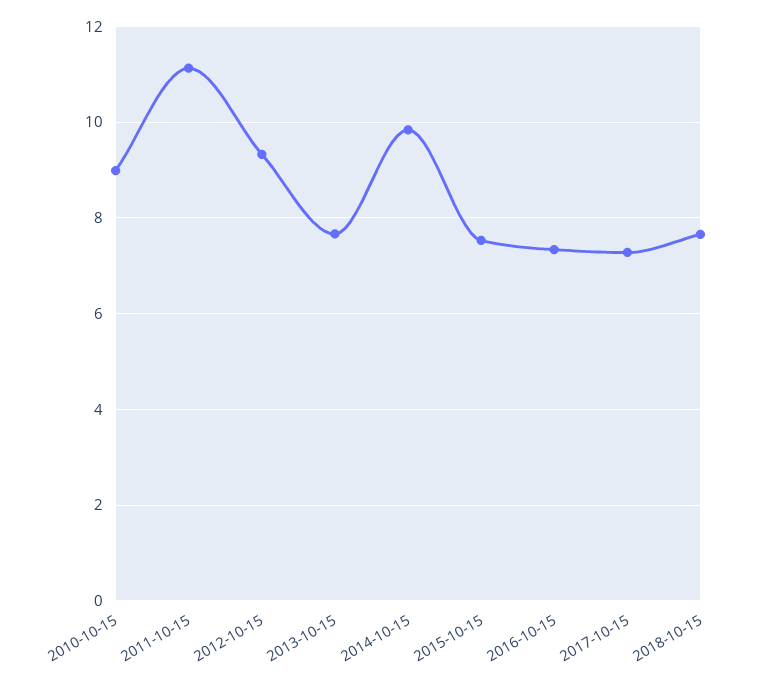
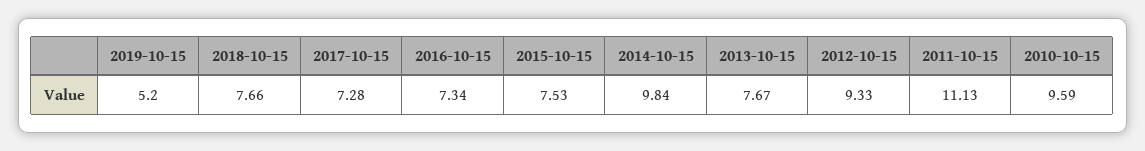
2010-10-15: 9 -> 9.59
2019-10-15: none -> 5.2

